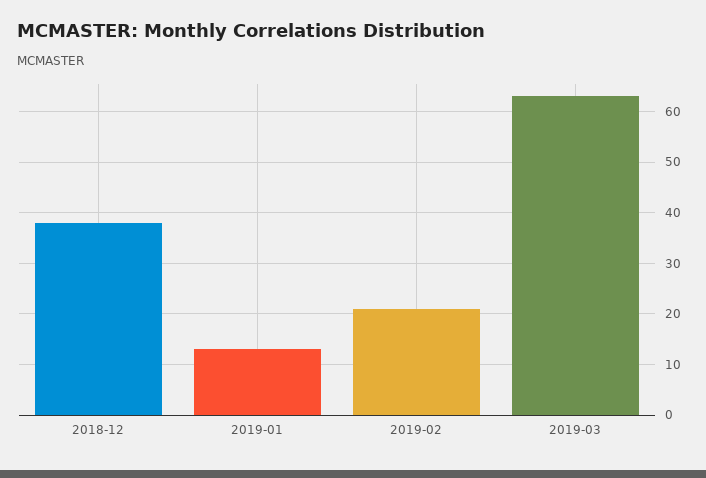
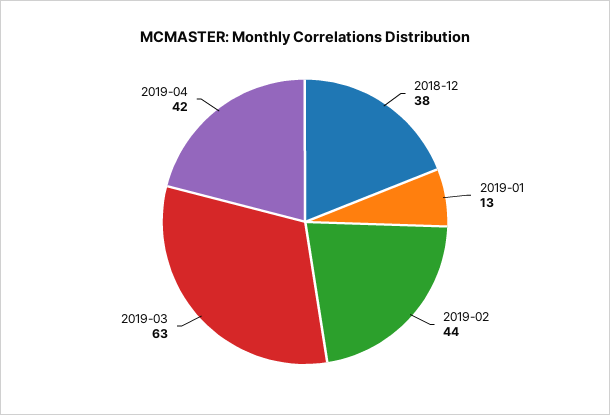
2019-02: 20 -> 44
2019-04: none -> 42

